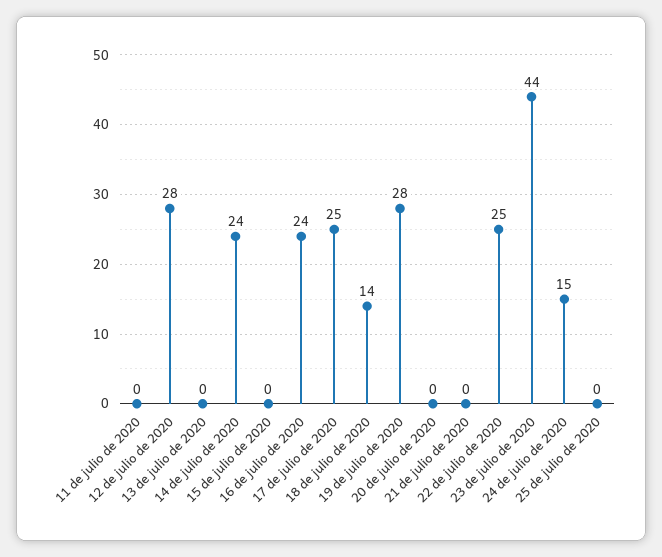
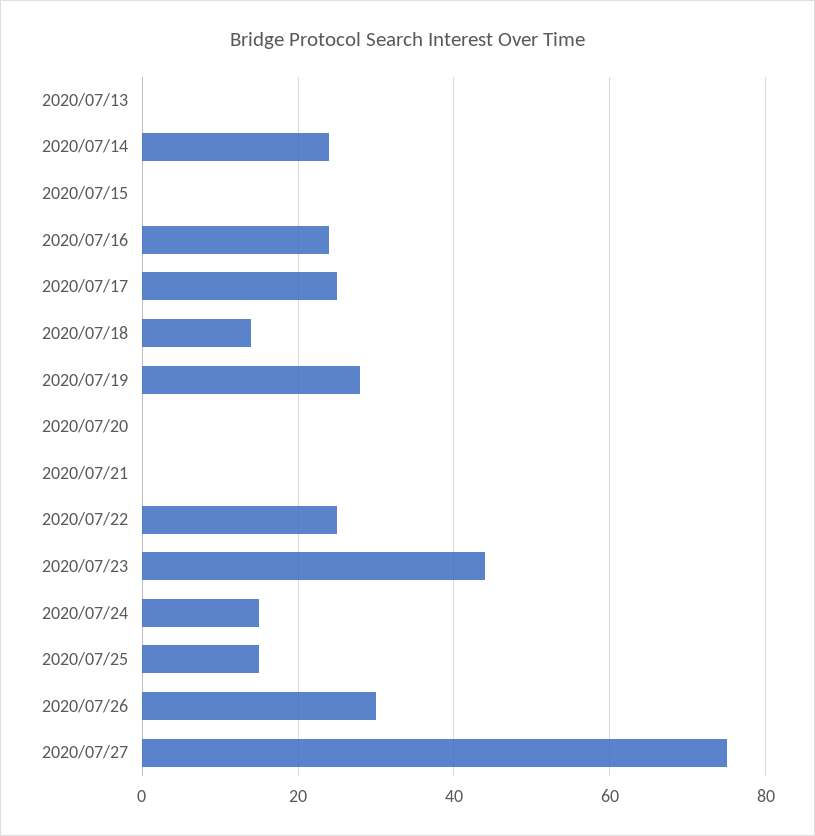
11 de julio de 2020: 0 -> none
12 de julio de 2020: 28 -> none
25 de julio de 2020: 0 -> 15
2020/07/26: none -> 30
2020/07/27: none -> 75

